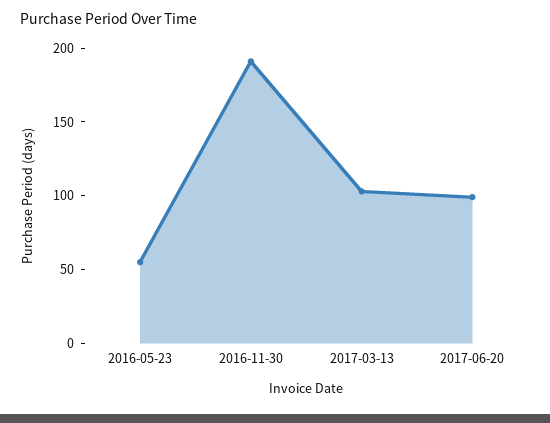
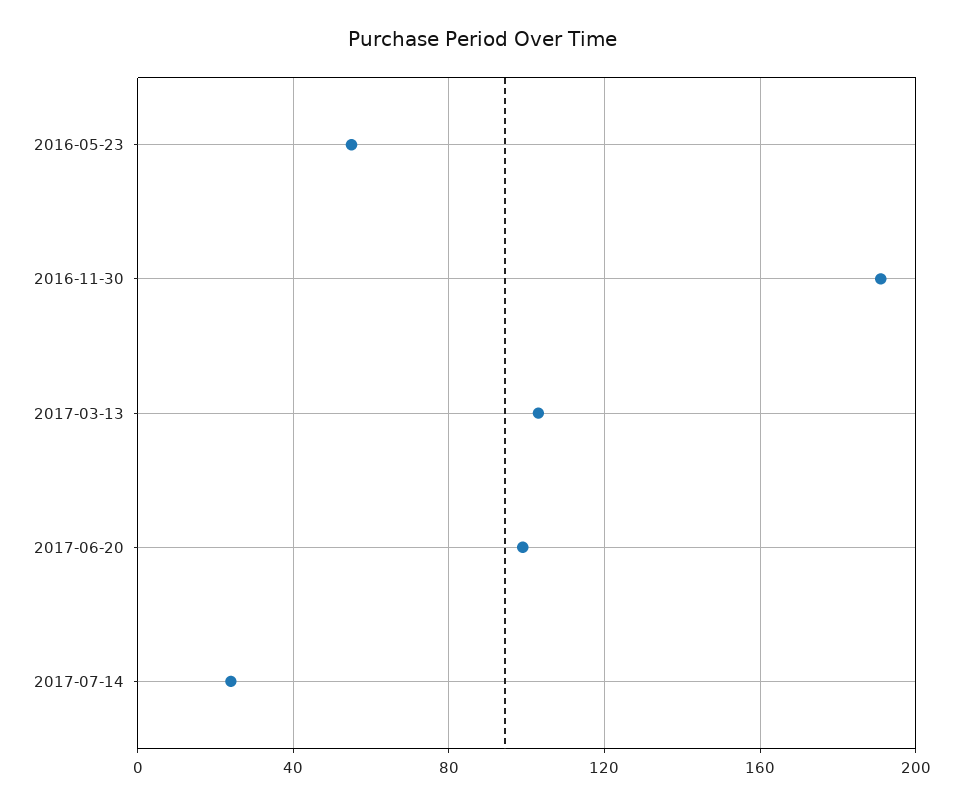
2017-07-14: none -> 25

